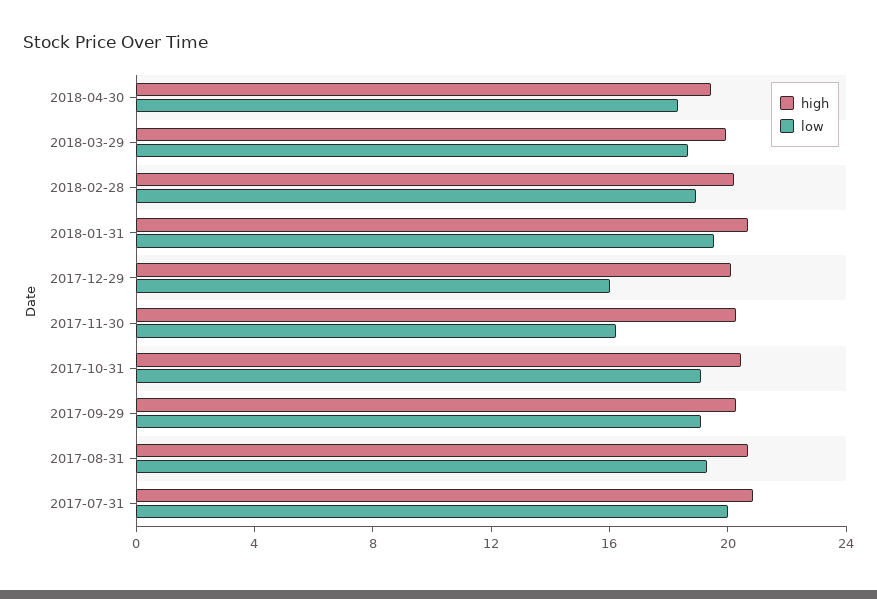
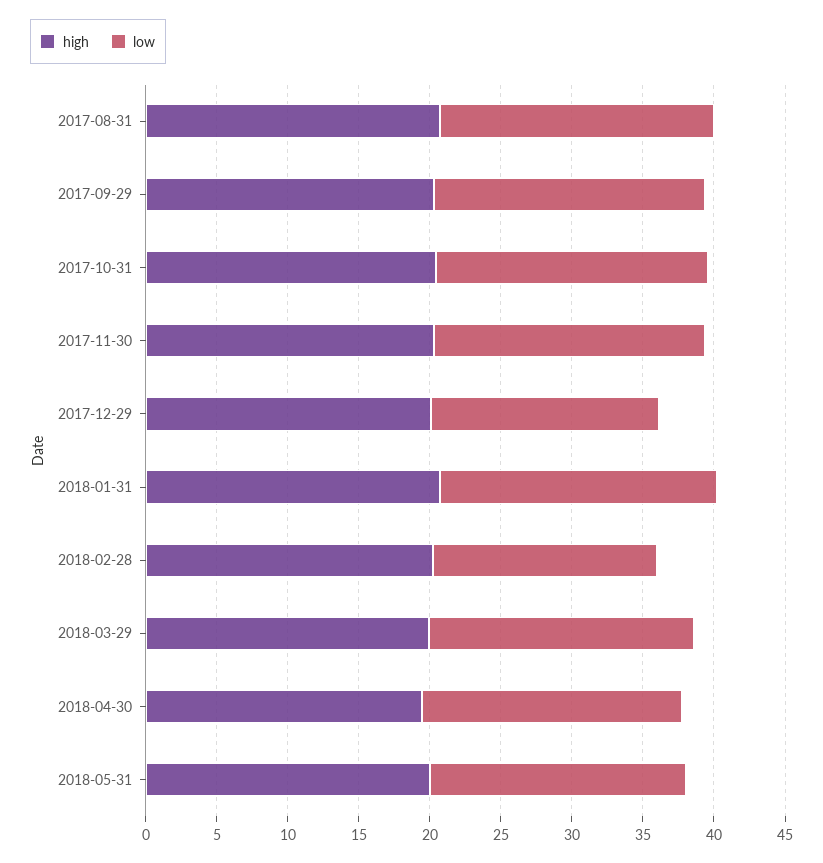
low, 2018-02-28: 19 -> 16
low, 2017-11-30: 16 -> 19
high, 2017-07-31: 21 -> none
low, 2017-07-31: 20 -> none
high, 2018-05-31: none -> 20
low, 2018-05-31: none -> 18

